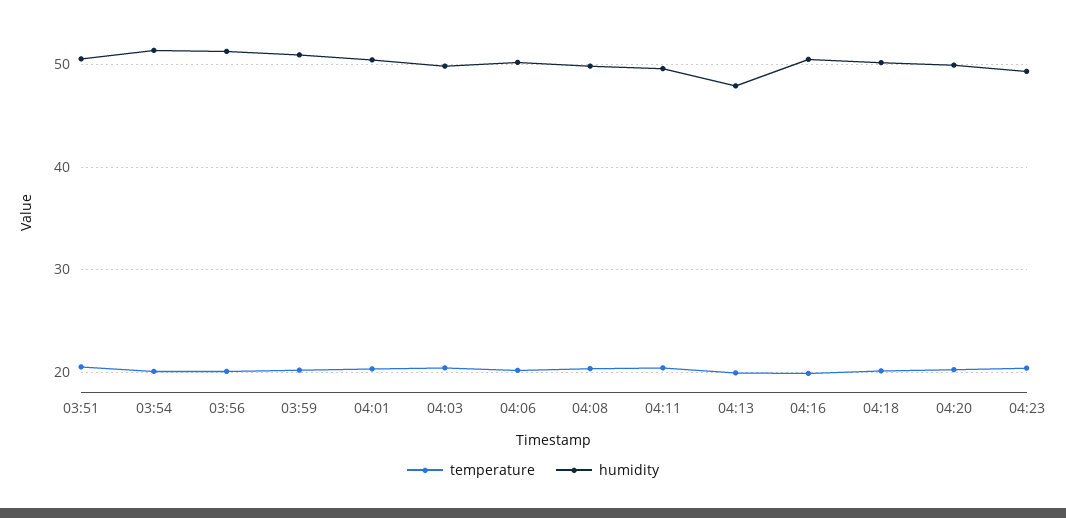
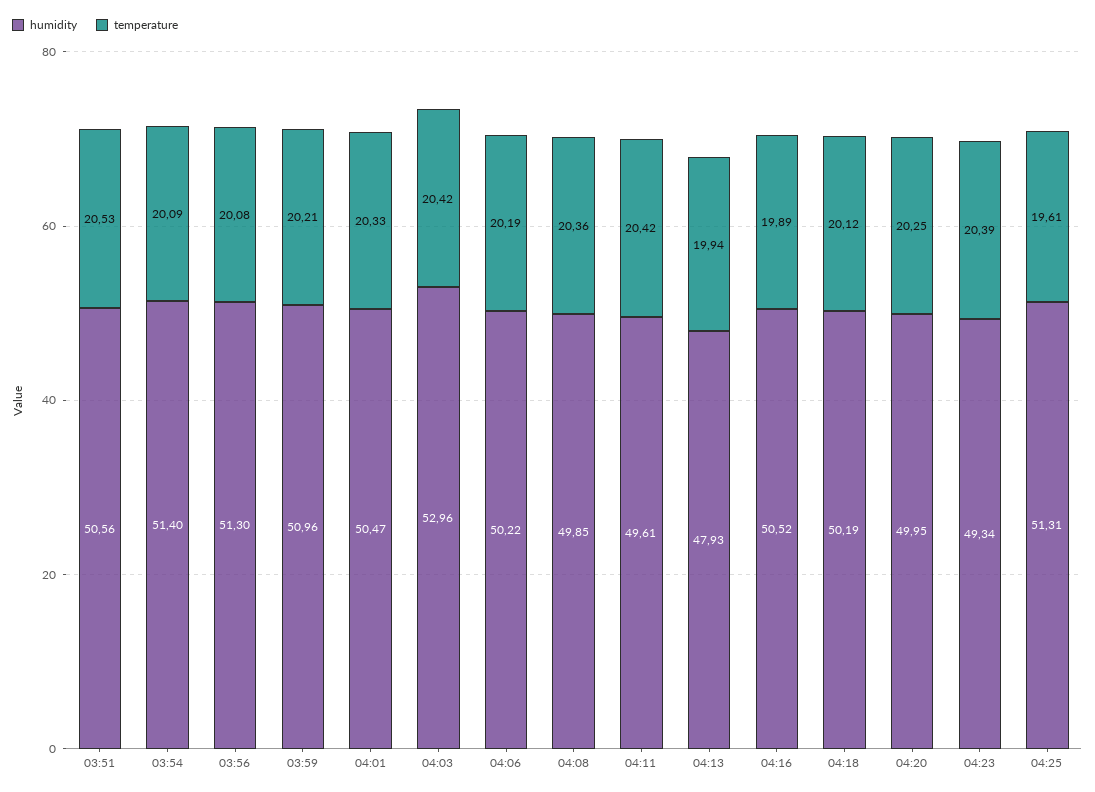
humidity, 04:03: 50 -> 52.96
humidity, 04:25: none -> 51.31
temperature, 04:25: none -> 19.61

